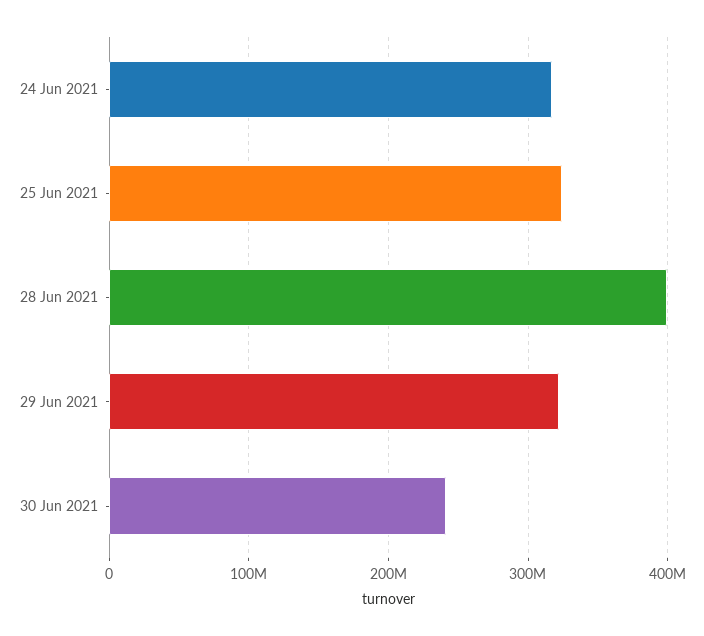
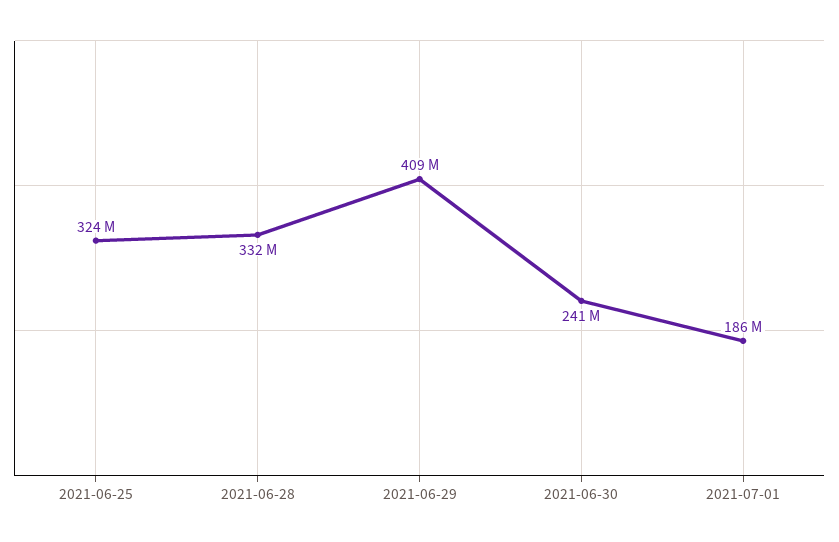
24 Jun 2021: 320000000 -> none
28 Jun 2021: 400000000 -> 332000000
29 Jun 2021: 320000000 -> 409000000
2021-07-01: none -> 186000000

